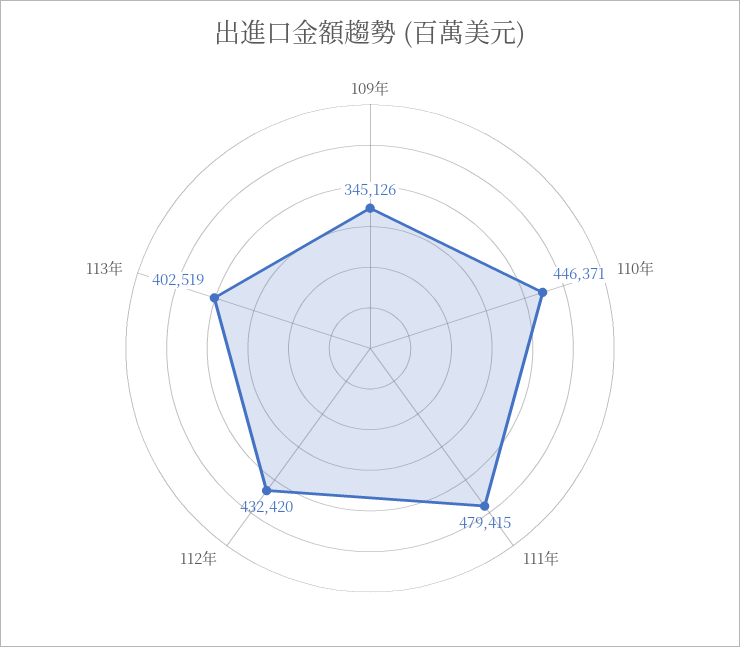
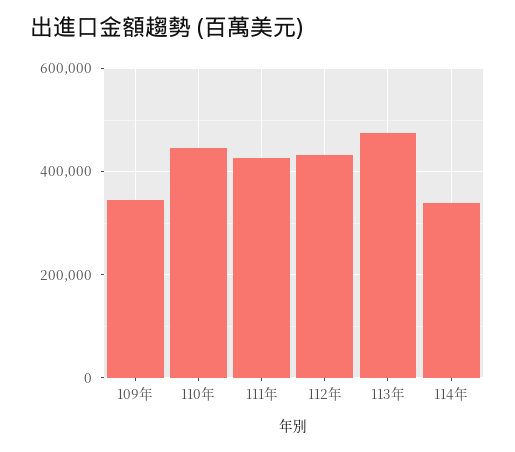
111年: 479415 -> 420000
113年: 402519 -> 480000
114年: none -> 340000

